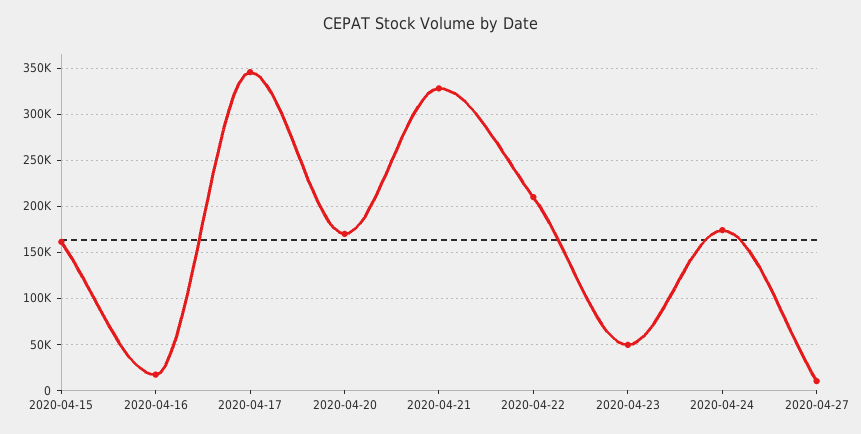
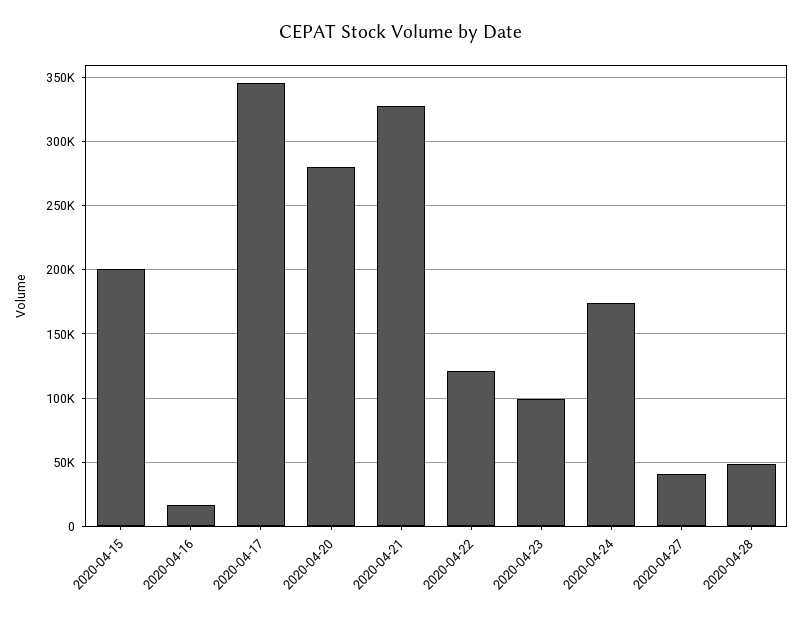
2020-04-15: 160000 -> 200000
2020-04-20: 170000 -> 280000
2020-04-22: 210000 -> 120000
2020-04-23: 50000 -> 100000
2020-04-27: 10000 -> 40000
2020-04-28: none -> 50000

